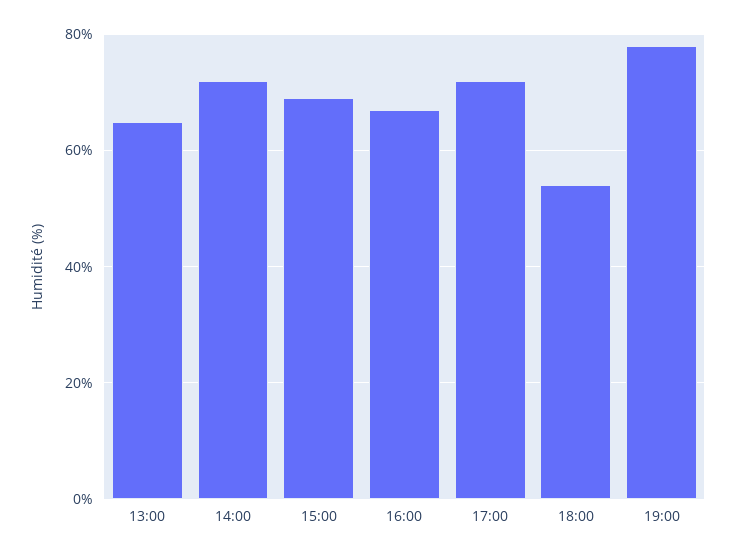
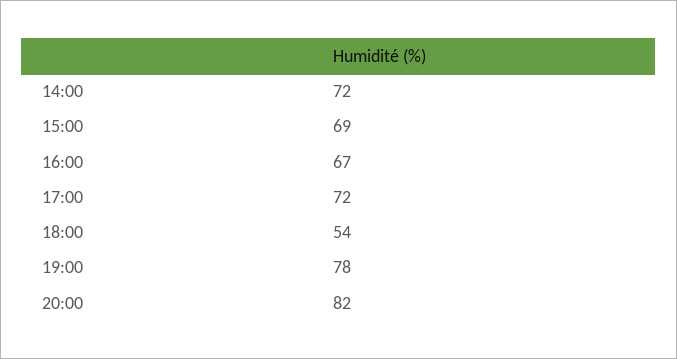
13:00: 65 -> none
20:00: none -> 82

